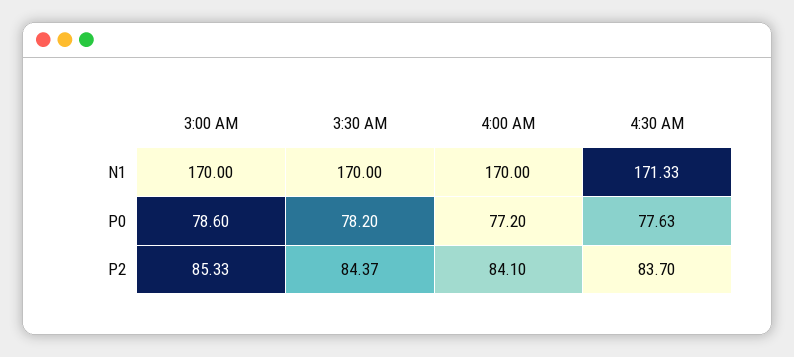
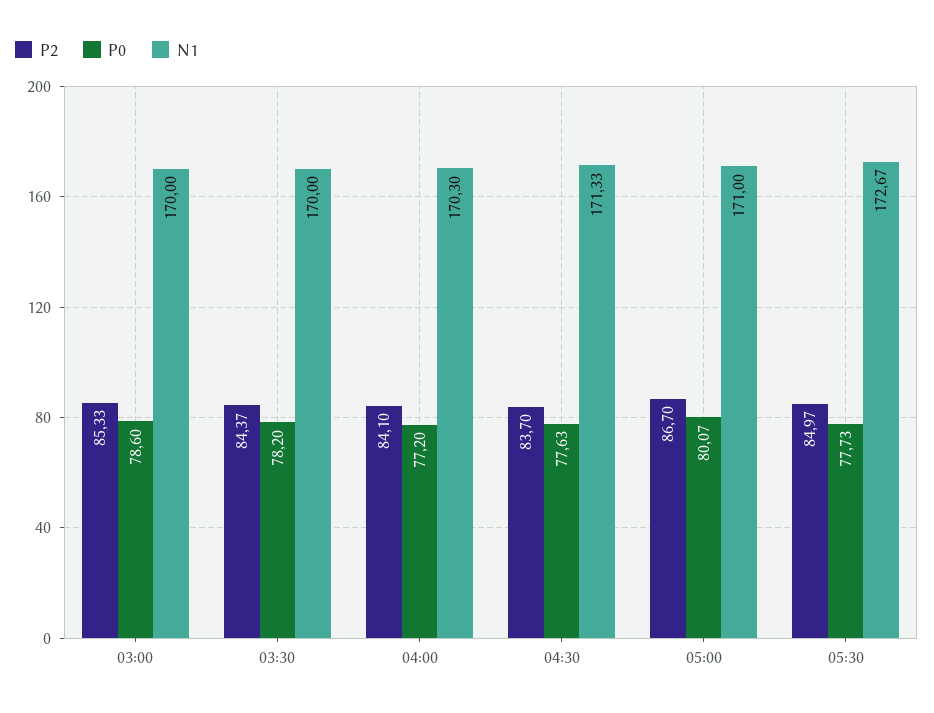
N1, 4:00 AM: 170 -> 170.3
P2, 05:00: none -> 86.7
P0, 05:00: none -> 80.07
N1, 05:00: none -> 171
P2, 05:30: none -> 84.97
P0, 05:30: none -> 77.73
N1, 05:30: none -> 172.67

